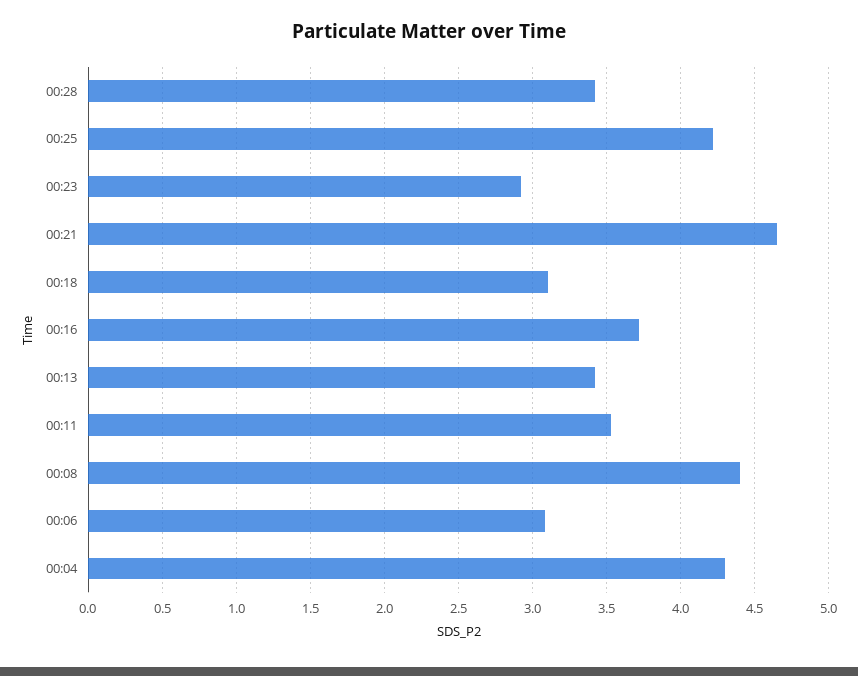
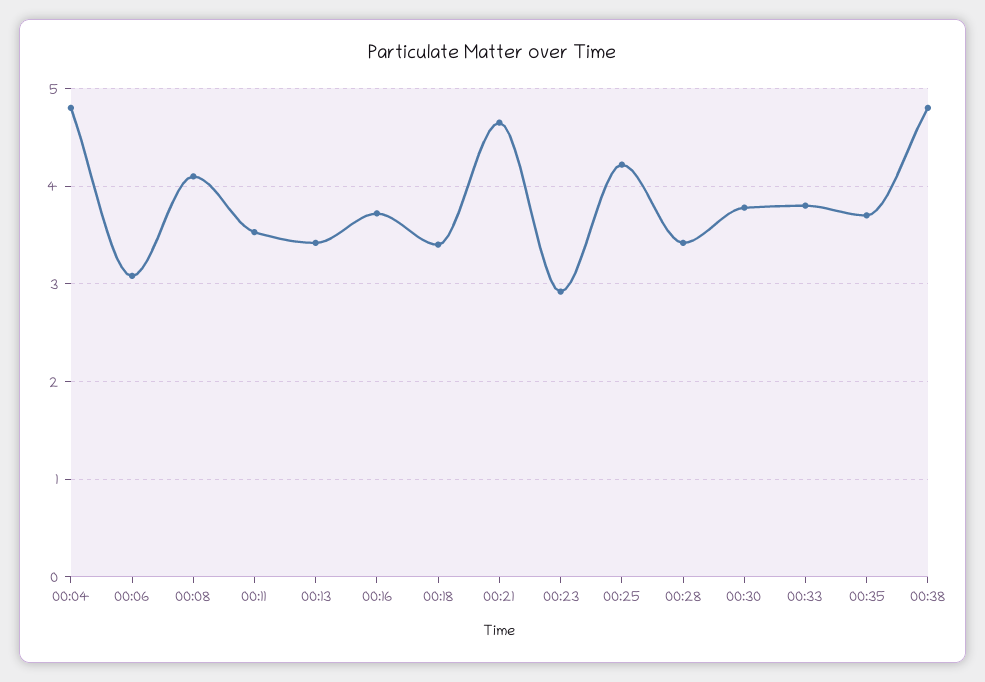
00:18: 3.1 -> 3.4
00:08: 4.4 -> 4.1
00:04: 4.3 -> 4.8
00:30: none -> 3.8
00:33: none -> 3.8
00:35: none -> 3.7
00:38: none -> 4.8

